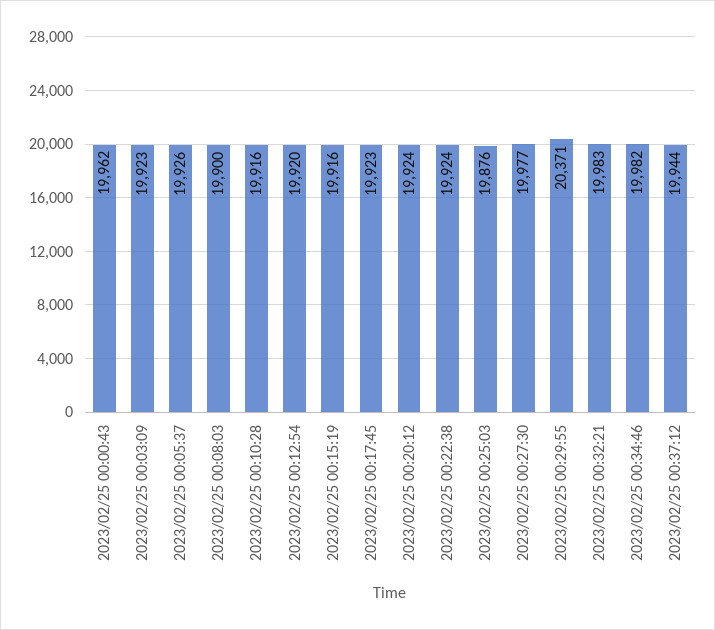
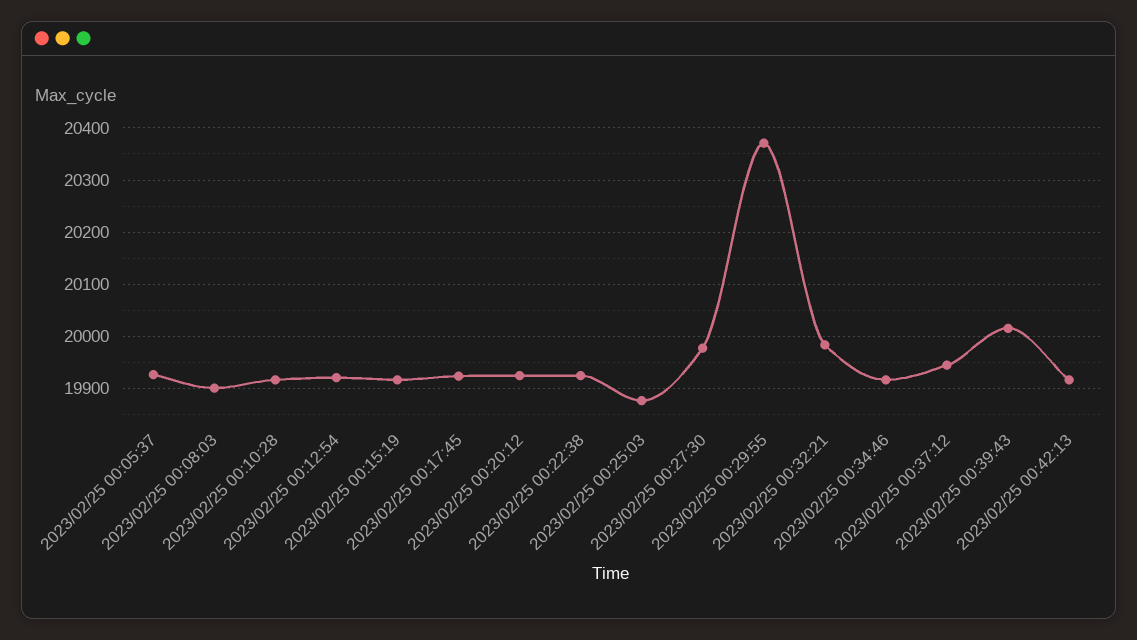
2023/02/25 00:00:43: 19962 -> none
2023/02/25 00:03:09: 19923 -> none
2023/02/25 00:34:46: 19982 -> 19920
2023/02/25 00:39:43: none -> 20020
2023/02/25 00:42:13: none -> 19920

